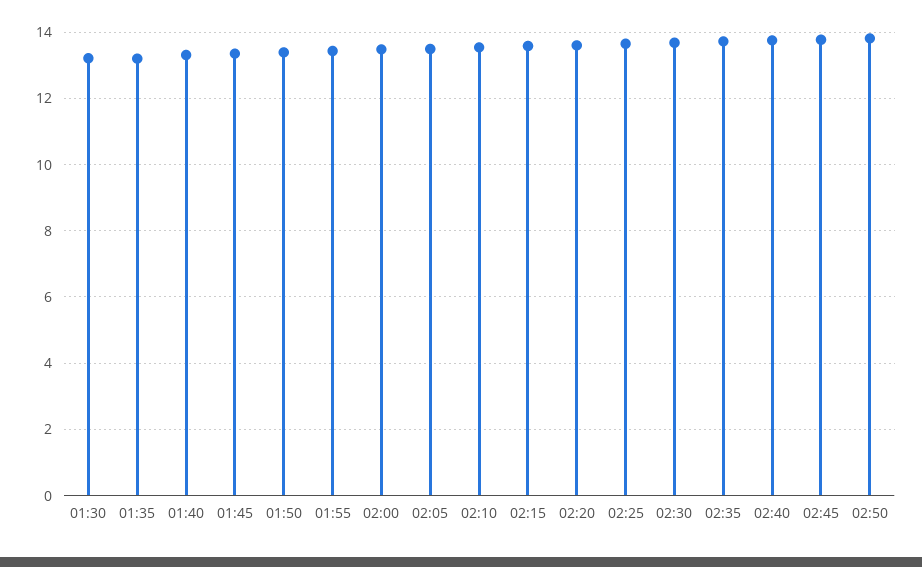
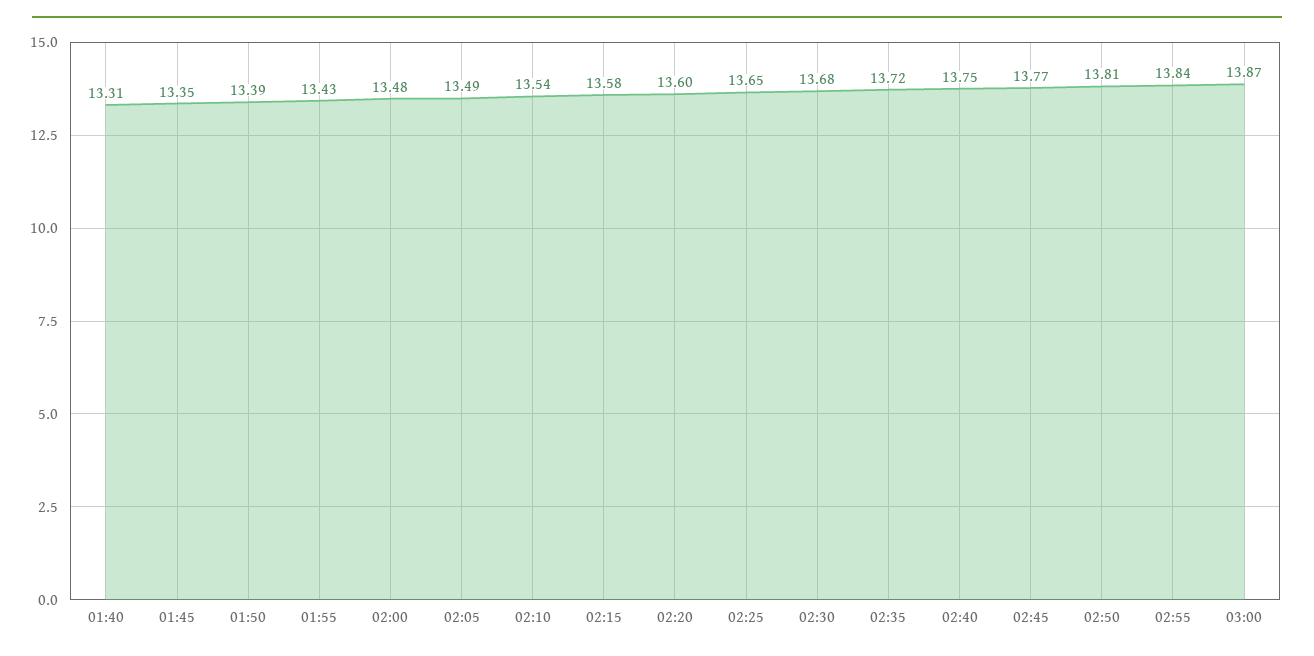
01:30: 13.2 -> none
01:35: 13.2 -> none
02:55: none -> 13.84
03:00: none -> 13.87

